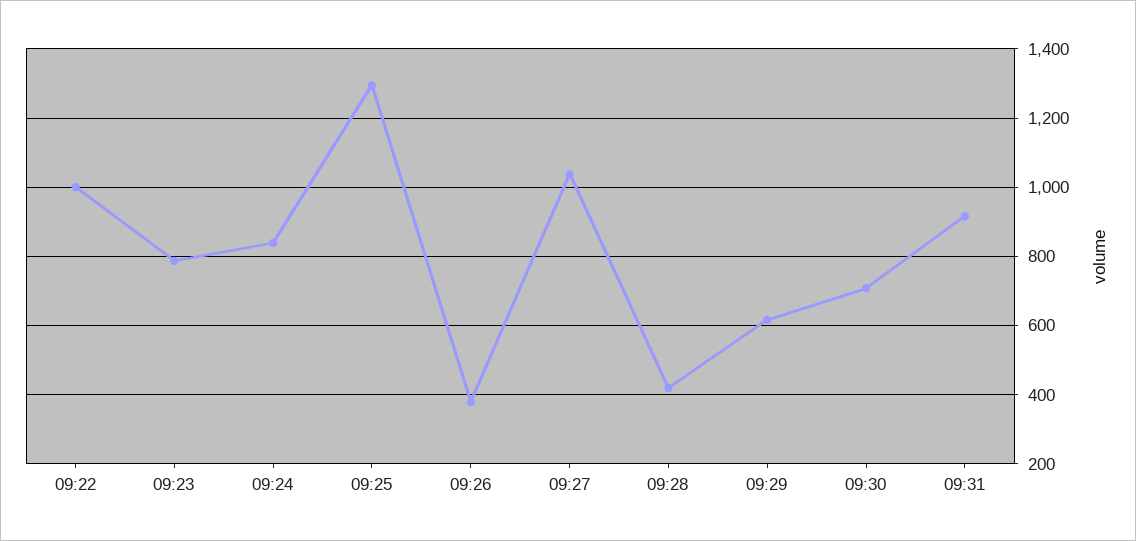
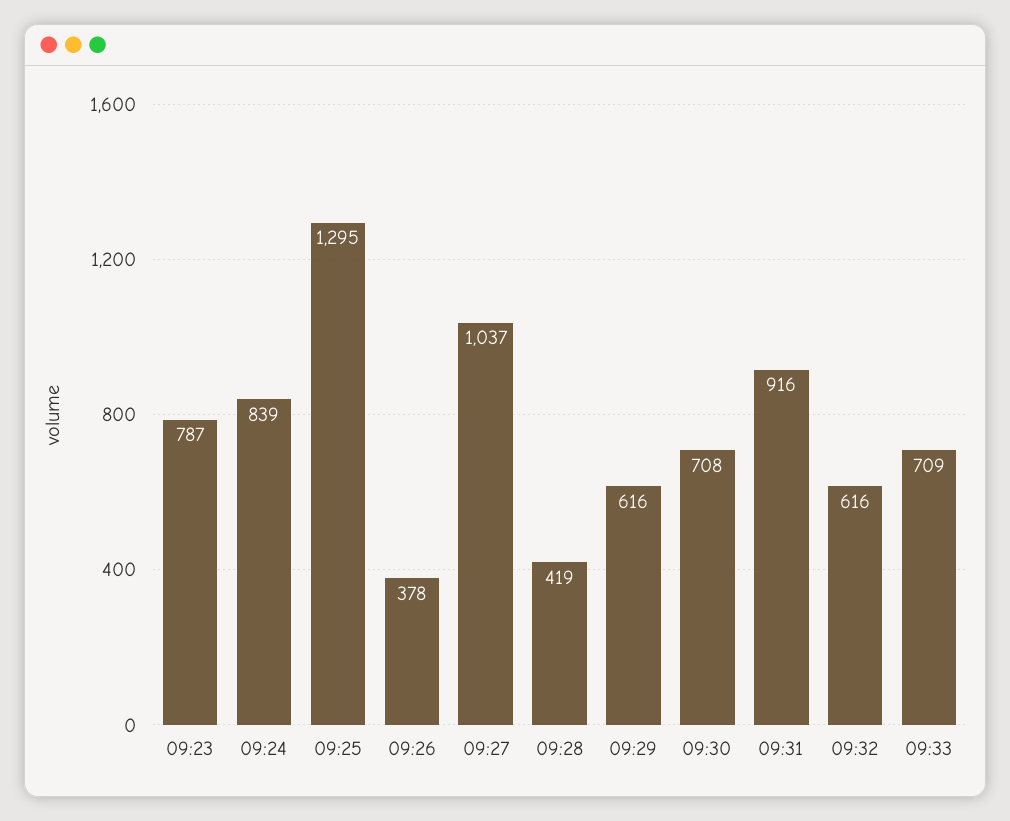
09:22: 1000 -> none
09:32: none -> 616
09:33: none -> 709

